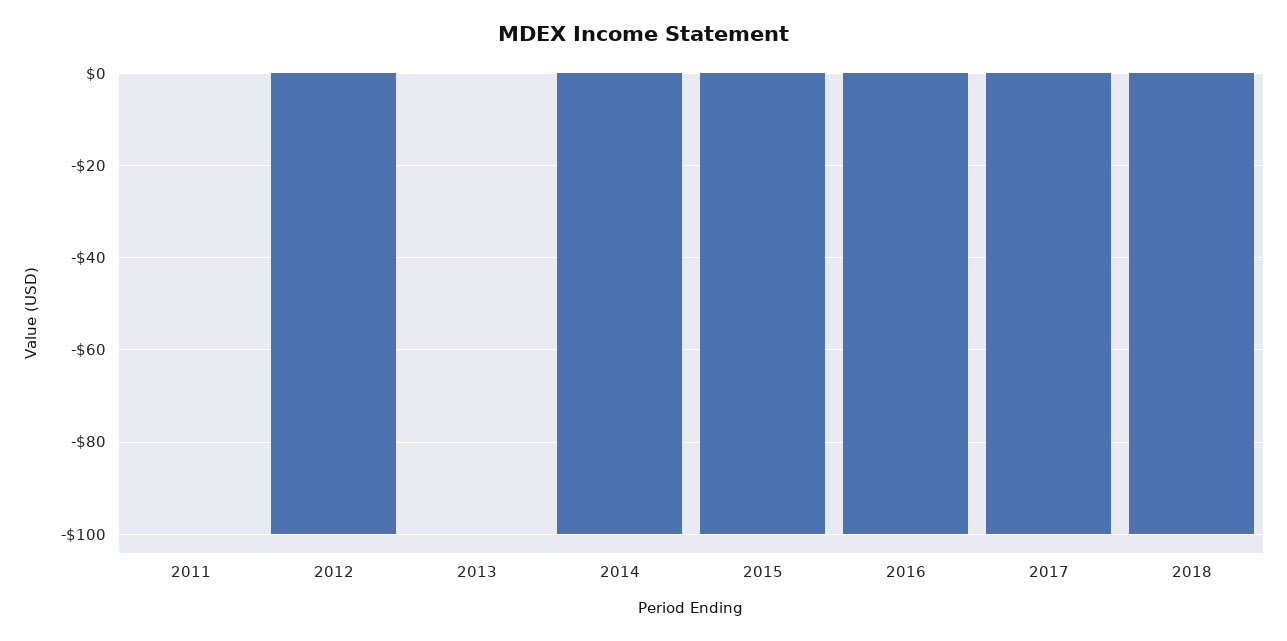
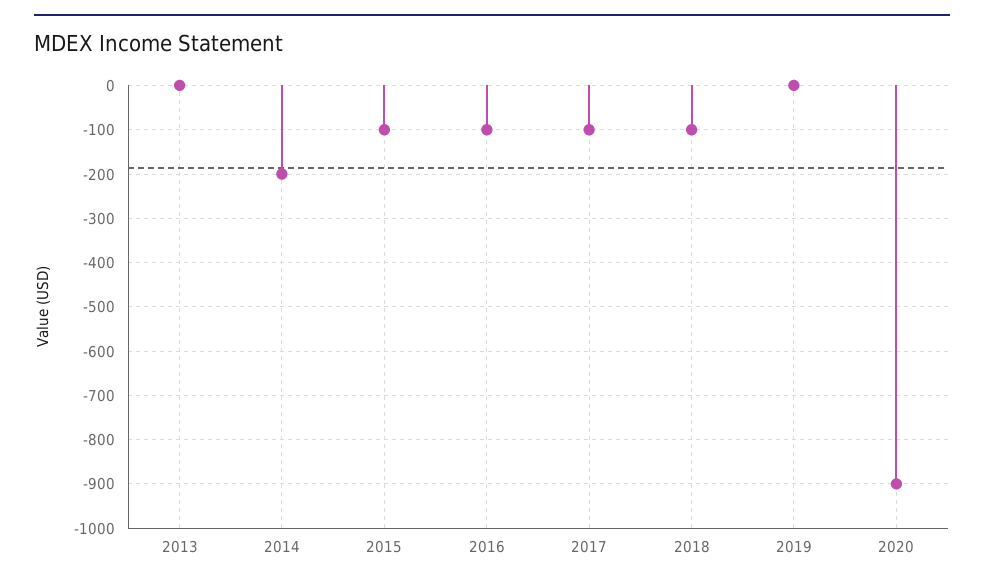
2011: 0 -> none
2012: -100 -> none
2014: -100 -> -200
2019: none -> 0
2020: none -> -900

